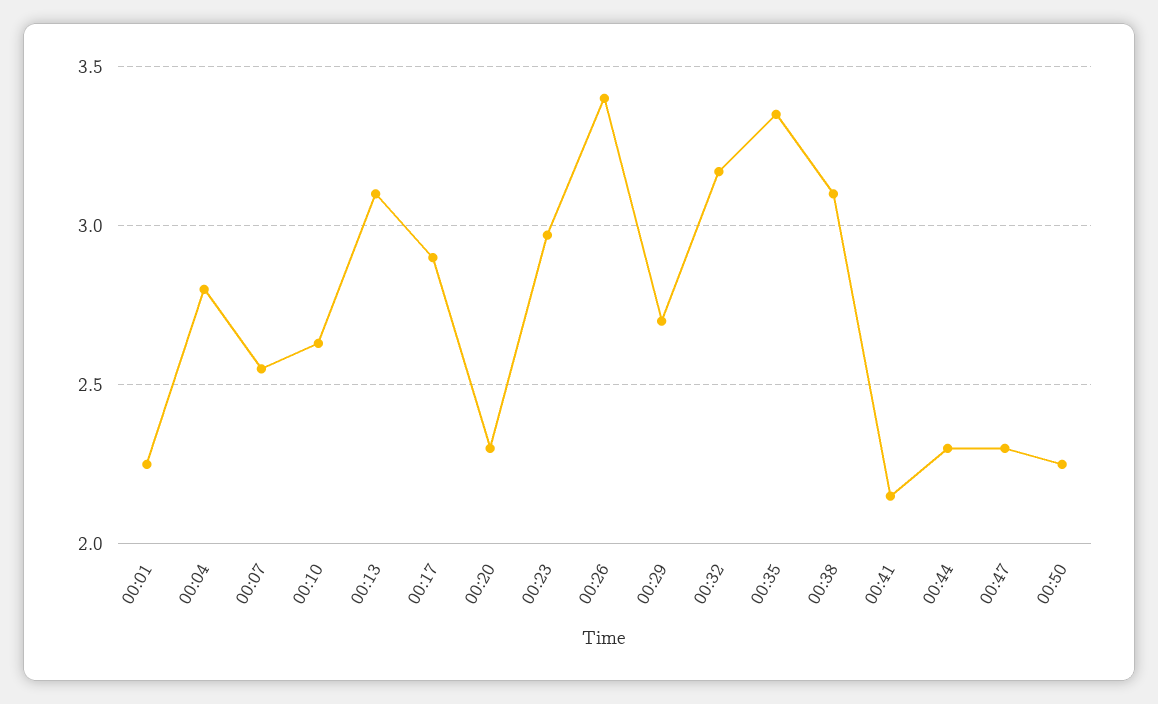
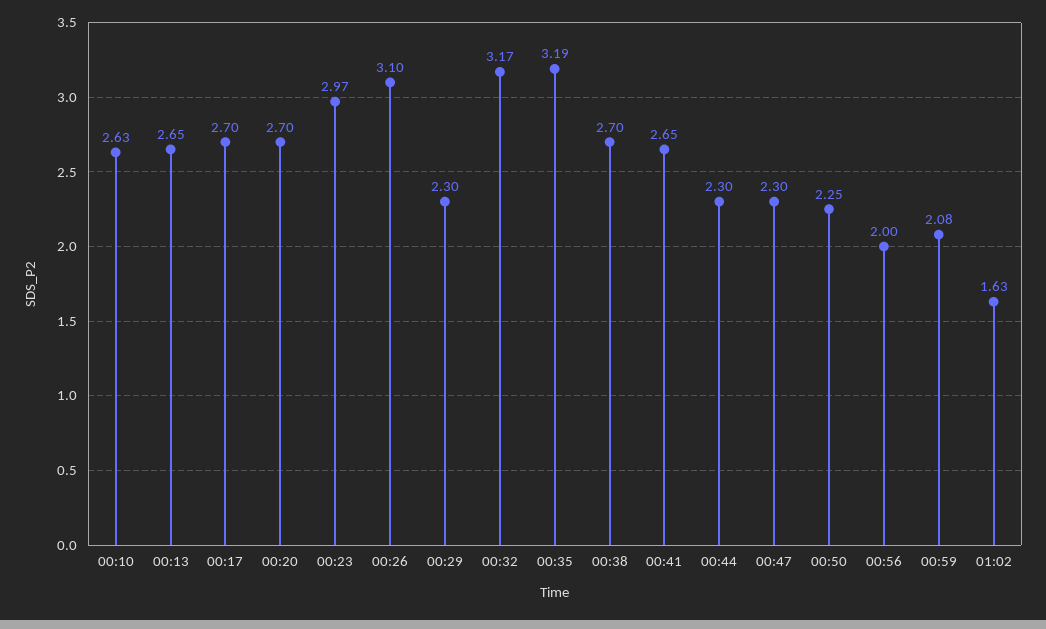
00:01: 2.25 -> none
00:04: 2.8 -> none
00:07: 2.55 -> none
00:13: 3.1 -> 2.65
00:17: 2.9 -> 2.7
00:20: 2.3 -> 2.7
00:26: 3.4 -> 3.1
00:29: 2.7 -> 2.3
00:35: 3.35 -> 3.19
00:38: 3.1 -> 2.7
00:41: 2.15 -> 2.65
00:56: none -> 2
00:59: none -> 2.08
01:02: none -> 1.63

